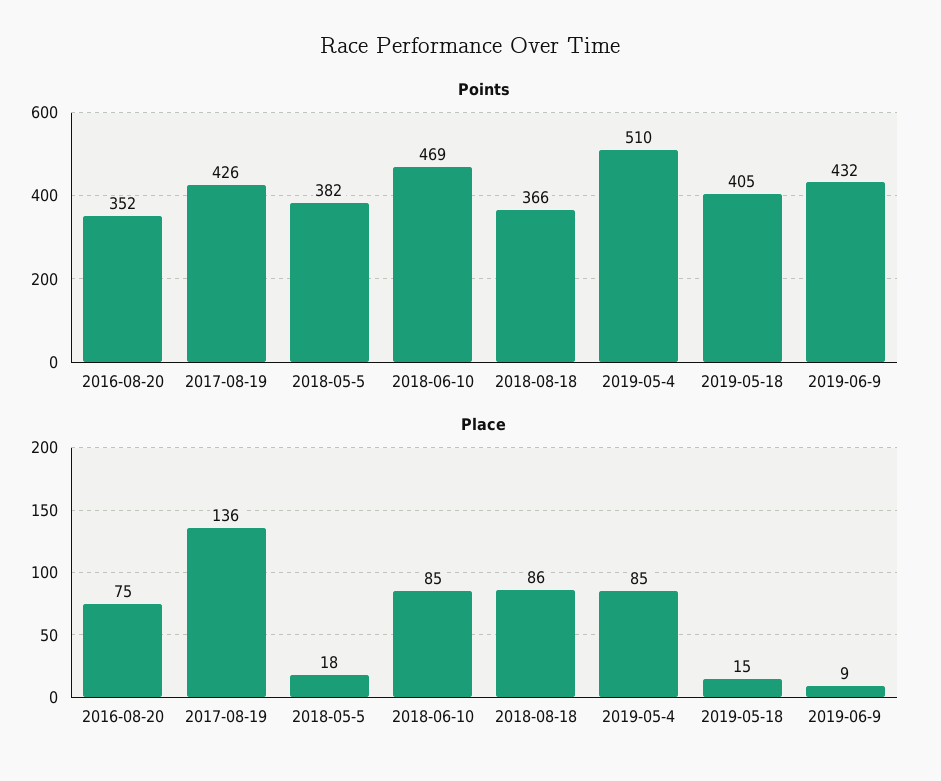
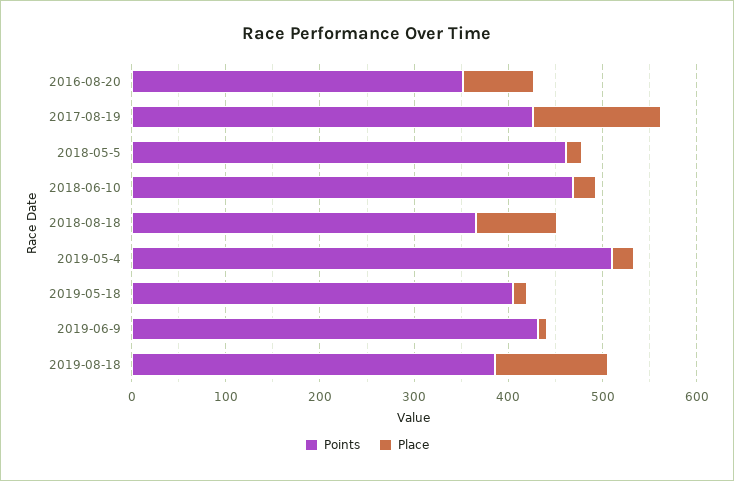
Points, 2018-05-5: 382 -> 460
Place, 2018-06-10: 85 -> 20
Place, 2019-05-4: 85 -> 20
Points, 2019-08-18: none -> 380
Place, 2019-08-18: none -> 120

